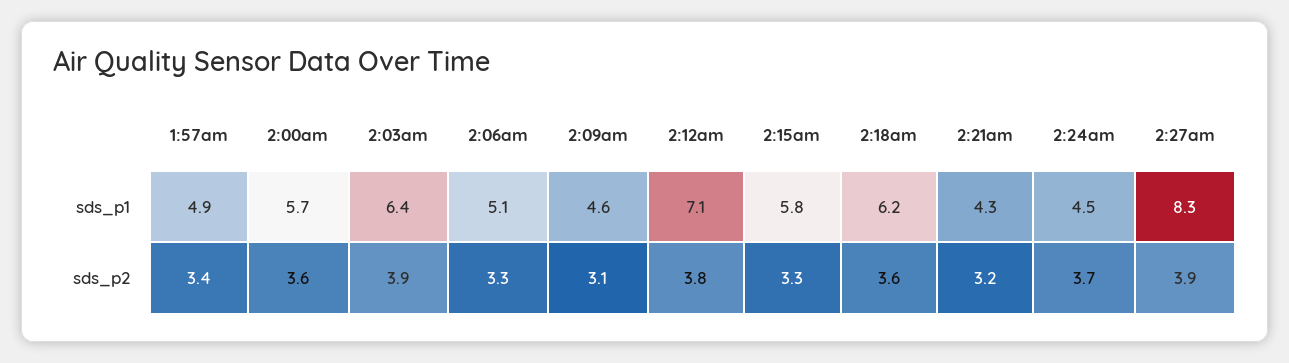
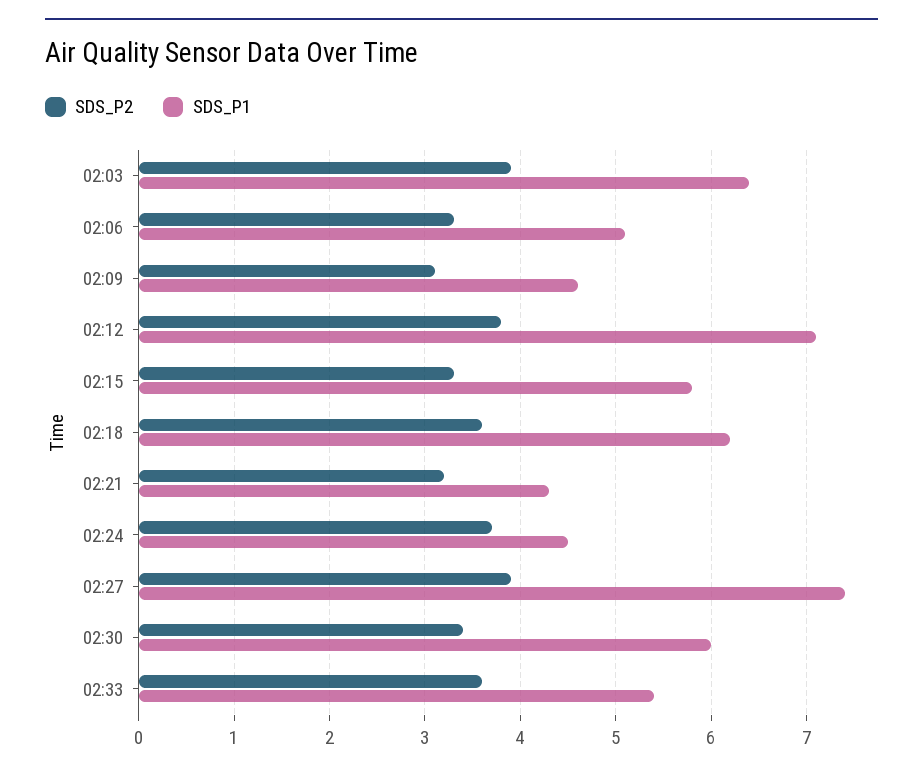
sds_p1, 1:57am: 4.9 -> none
sds_p1, 2:00am: 5.7 -> none
sds_p1, 2:27am: 8.3 -> 7.4
sds_p2, 1:57am: 3.4 -> none
sds_p2, 2:00am: 3.6 -> none
sds_p2, 02:30: none -> 3.4
sds_p1, 02:30: none -> 6
sds_p2, 02:33: none -> 3.6
sds_p1, 02:33: none -> 5.4

